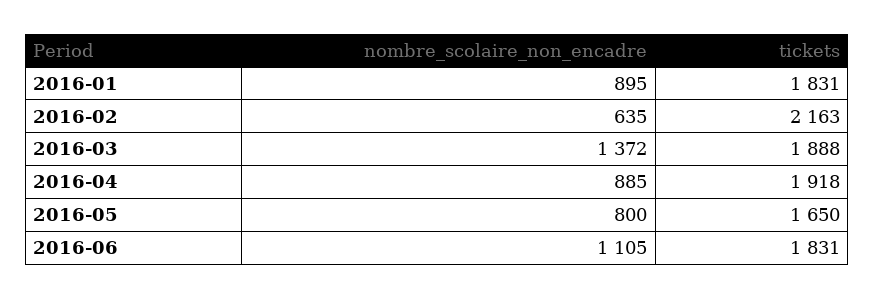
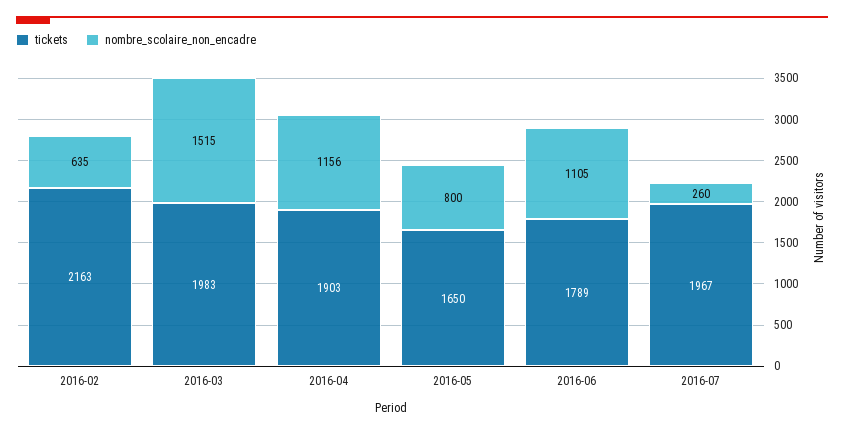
nombre_scolaire_non_encadre, 2016-01: 895 -> none
tickets, 2016-01: 1831 -> none
nombre_scolaire_non_encadre, 2016-03: 1372 -> 1515
tickets, 2016-03: 1888 -> 1983
nombre_scolaire_non_encadre, 2016-04: 885 -> 1156
tickets, 2016-04: 1918 -> 1903
tickets, 2016-06: 1831 -> 1789
tickets, 2016-07: none -> 1967
nombre_scolaire_non_encadre, 2016-07: none -> 260

